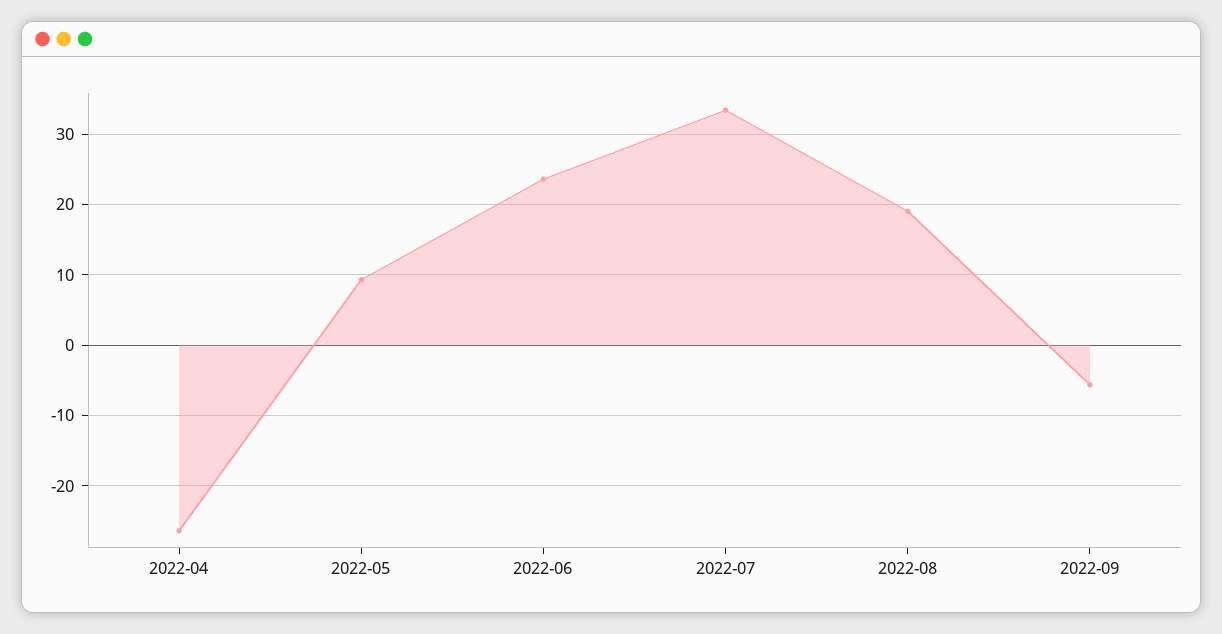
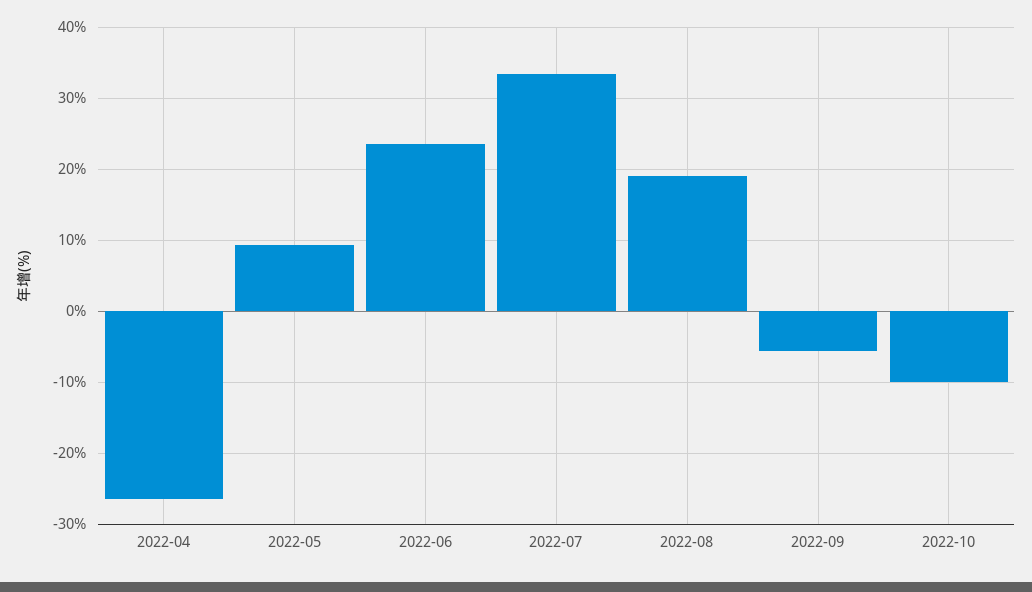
2022-10: none -> -10

